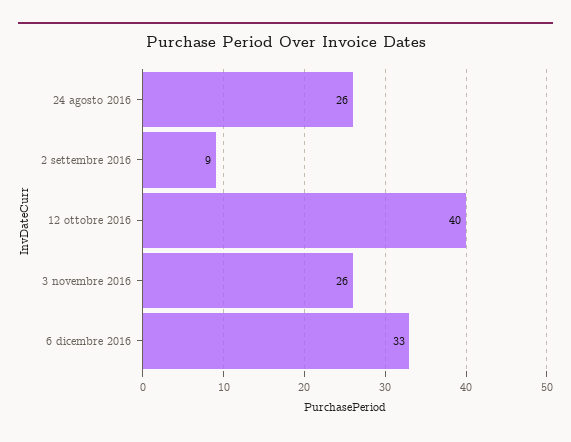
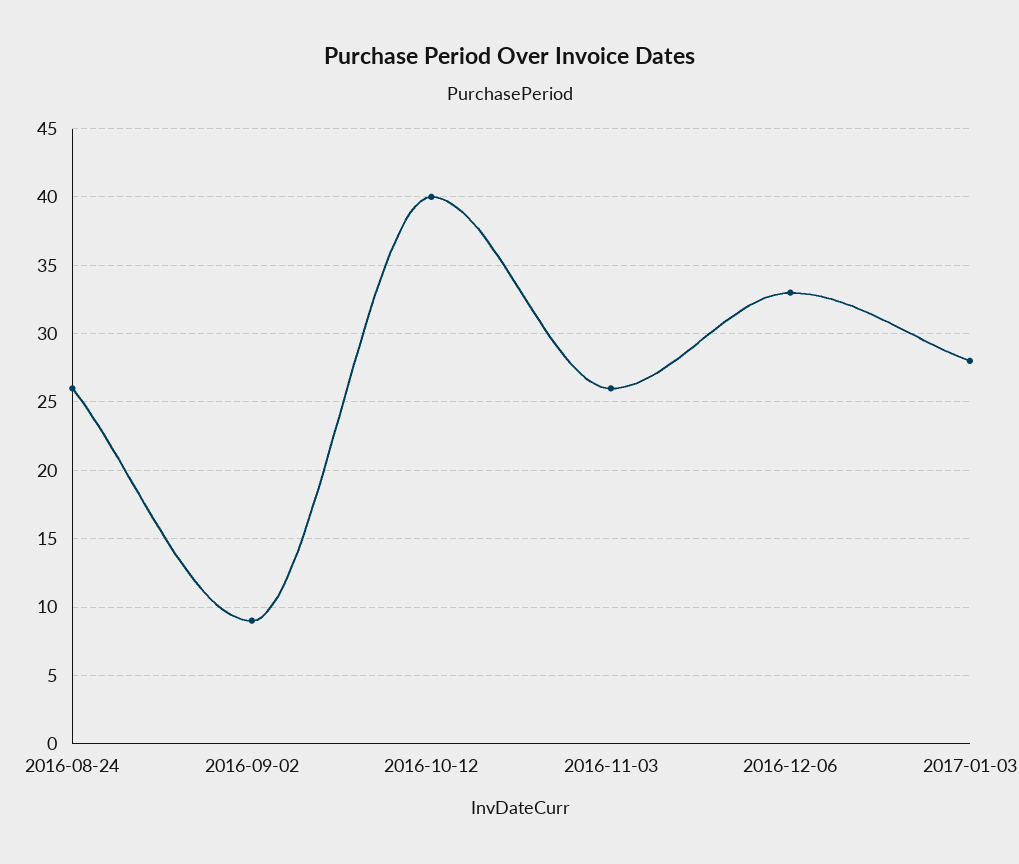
2017-01-03: none -> 28

